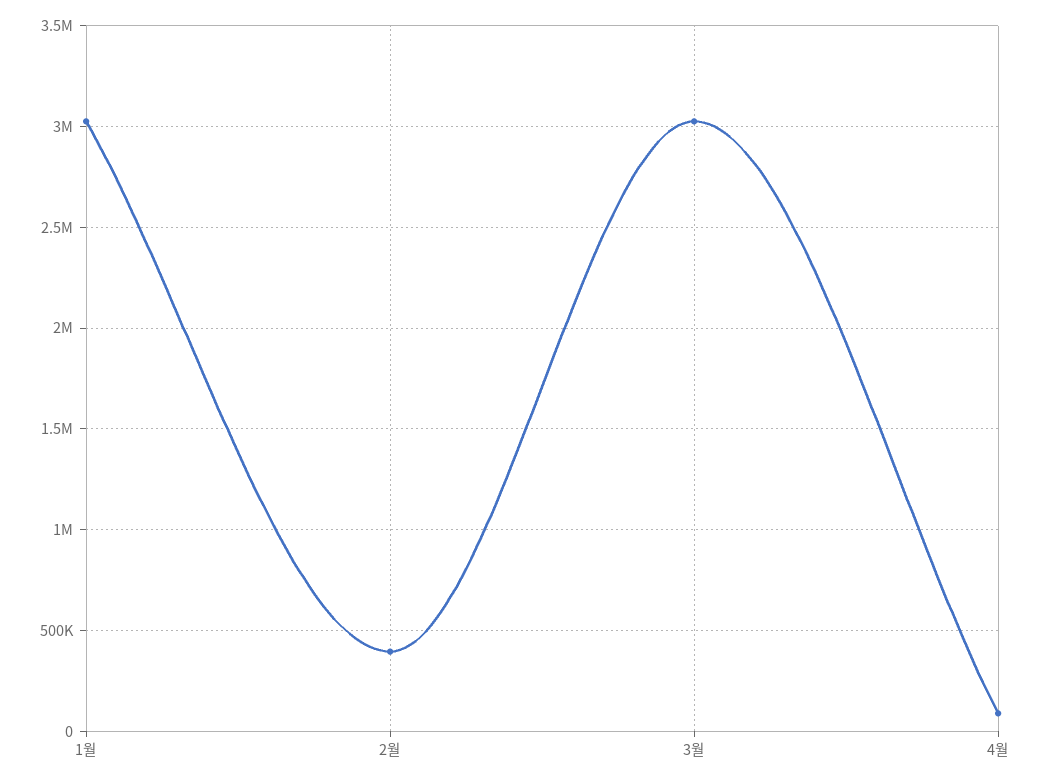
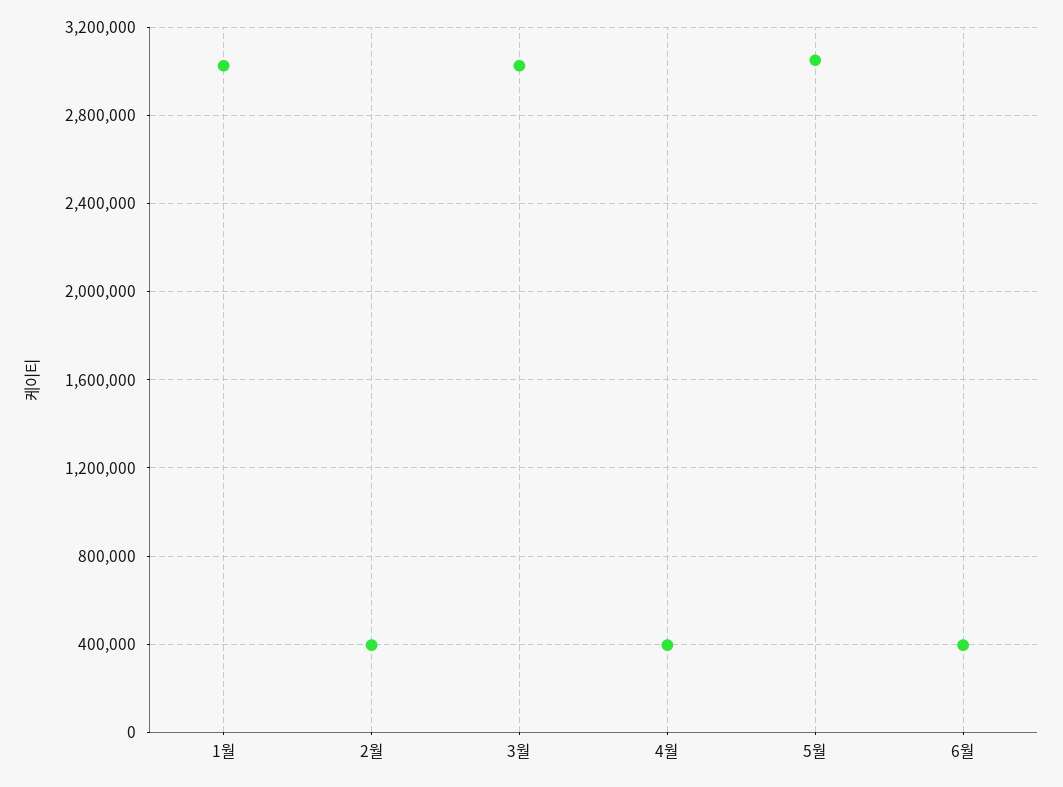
4월: 100000 -> 400000
5월: none -> 3050000
6월: none -> 400000

